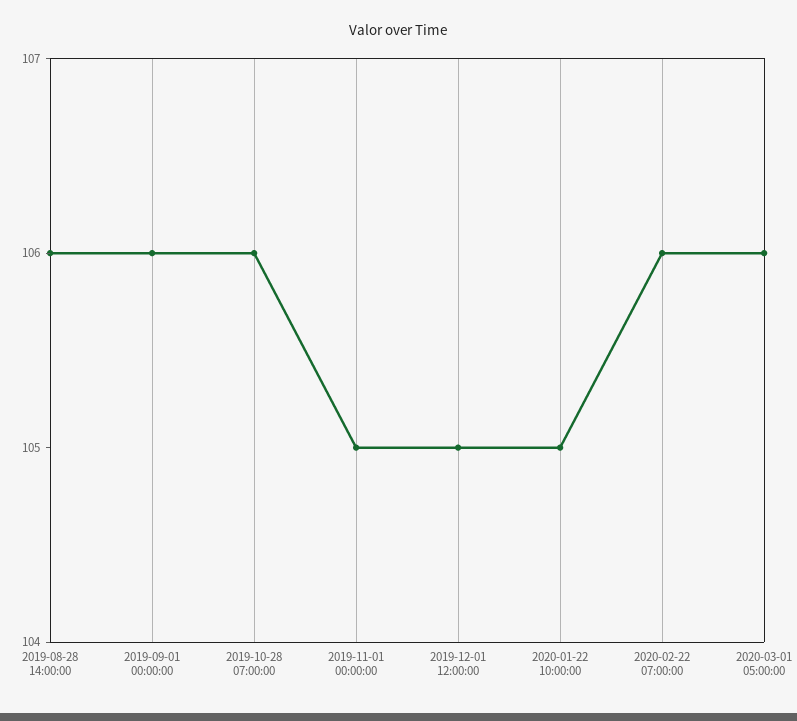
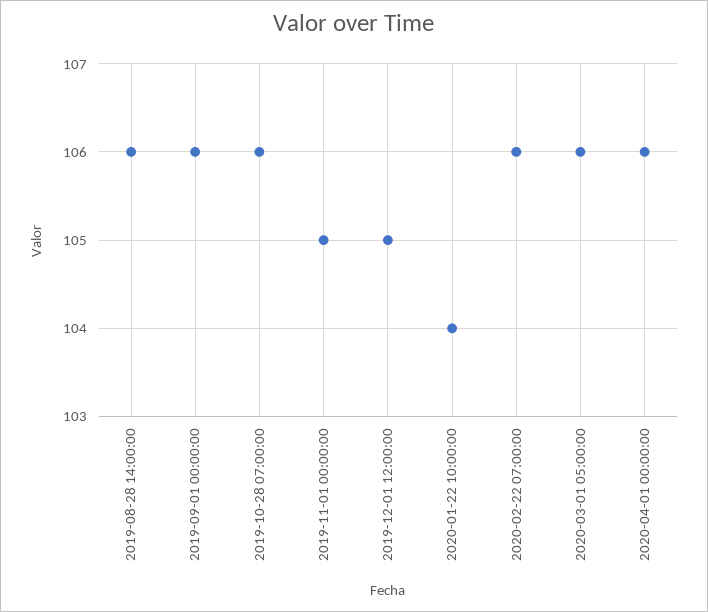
2020-01-22 10:00:00: 105 -> 104
2020-04-01 00:00:00: none -> 106

